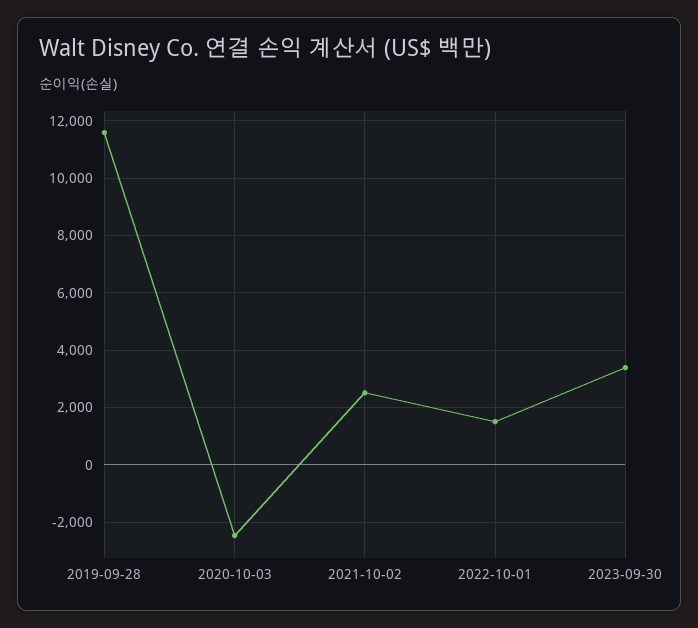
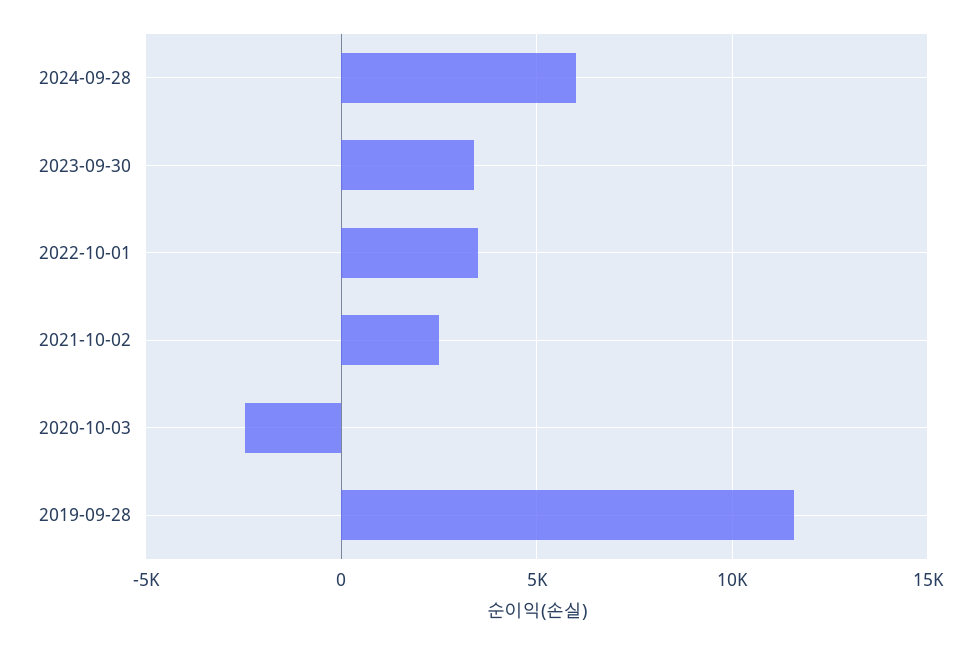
2022-10-01: 1500 -> 3500
2024-09-28: none -> 6000

